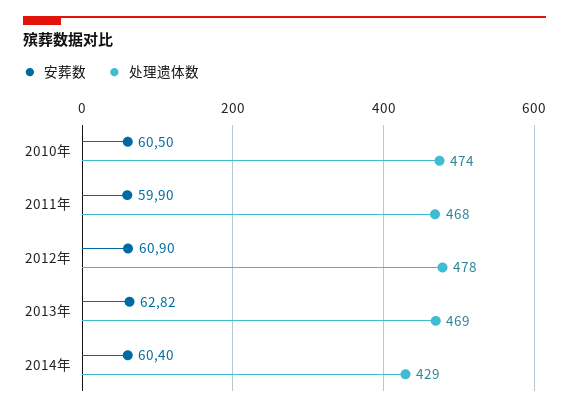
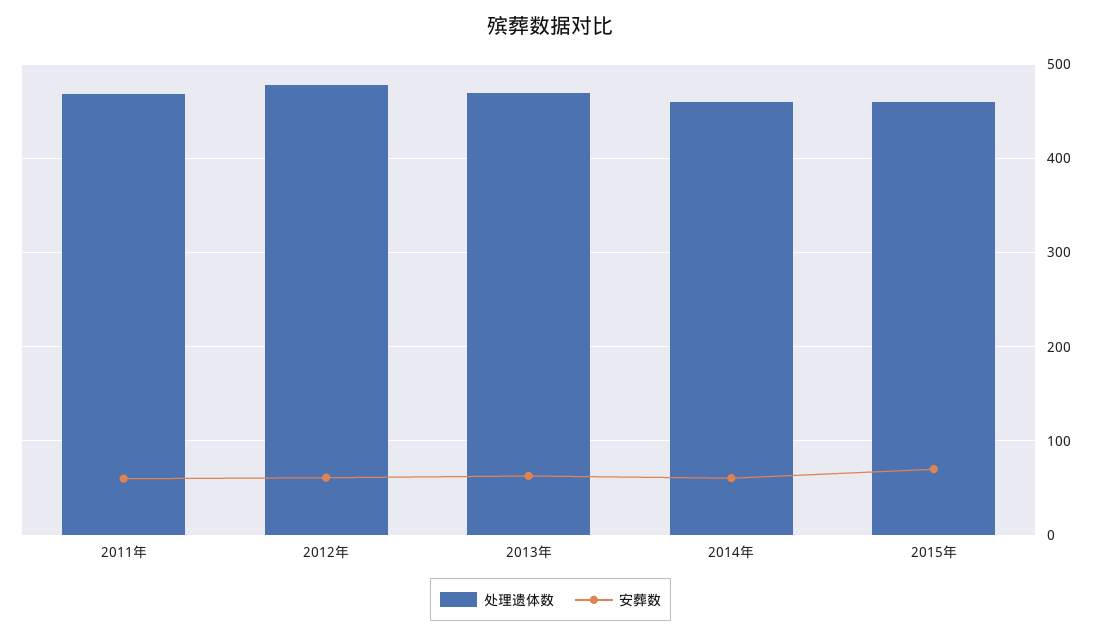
安葬数, 2010年: 60.5 -> none
处理遗体数, 2010年: 474 -> none
处理遗体数, 2014年: 429 -> 460
处理遗体数, 2015年: none -> 460
安葬数, 2015年: none -> 70

